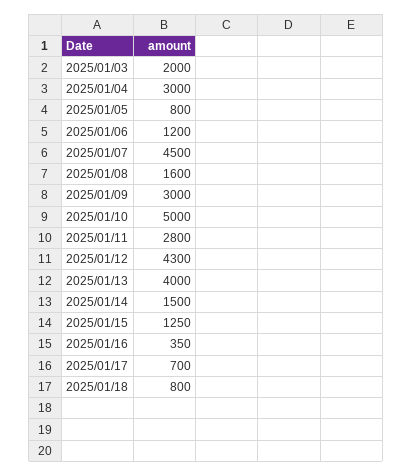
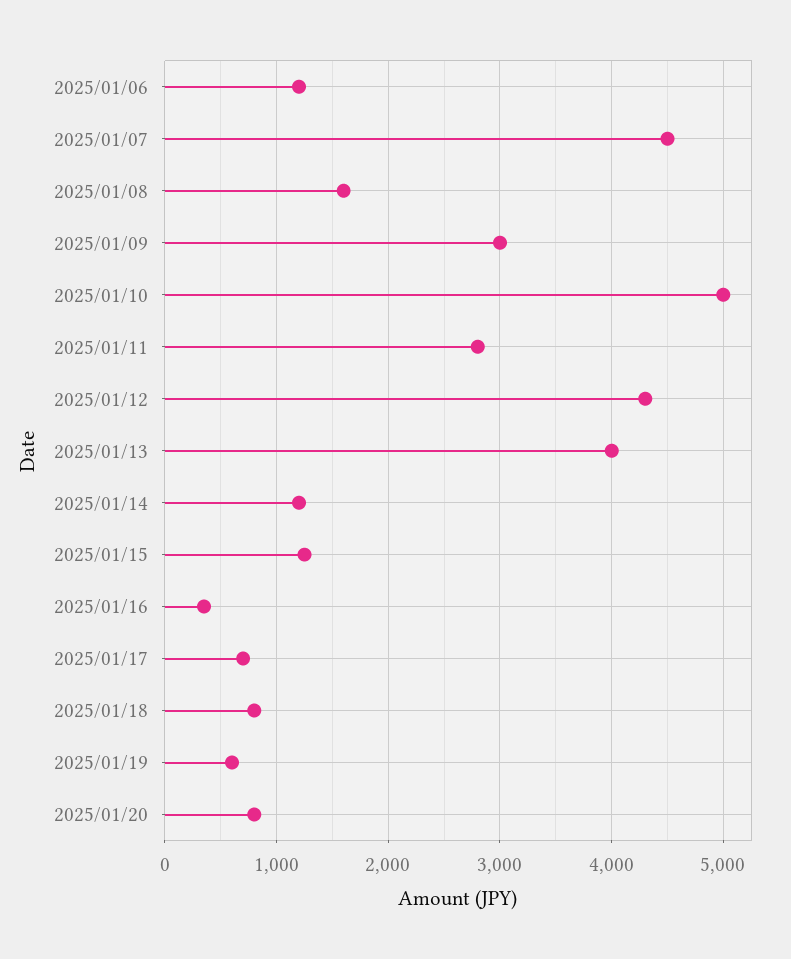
2025/01/03: 2000 -> none
2025/01/04: 3000 -> none
2025/01/05: 800 -> none
2025/01/14: 1500 -> 1200
2025/01/19: none -> 600
2025/01/20: none -> 800

